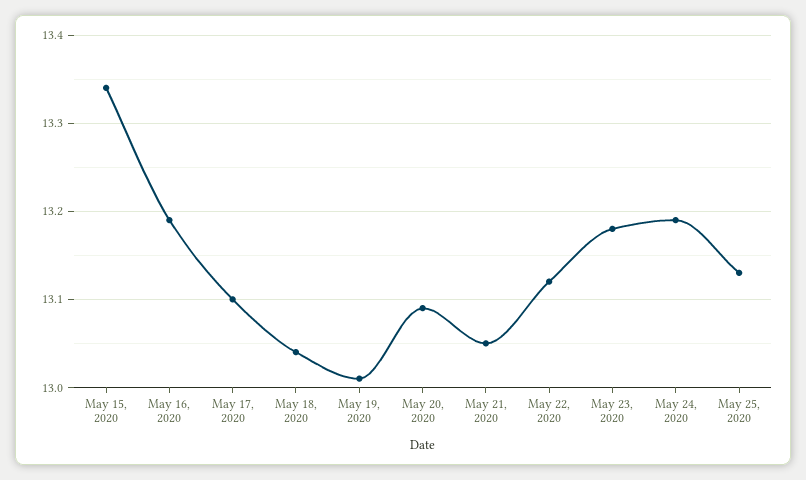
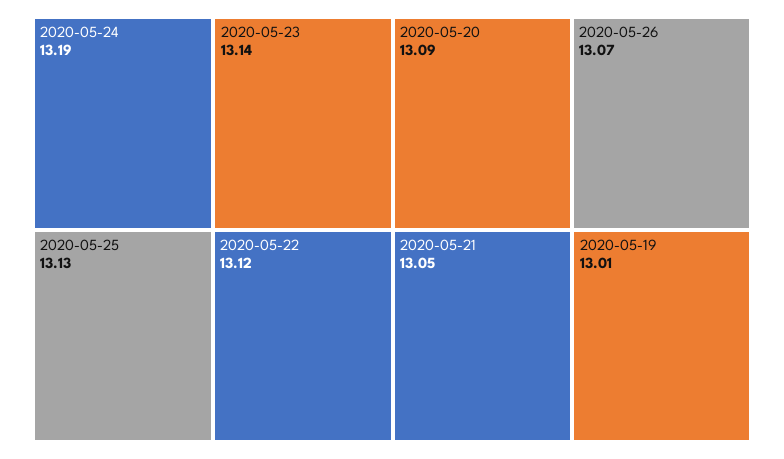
May 15, 2020: 13.34 -> none
May 16, 2020: 13.19 -> none
May 17, 2020: 13.1 -> none
May 18, 2020: 13.04 -> none
May 23, 2020: 13.18 -> 13.14
2020-05-26: none -> 13.07

